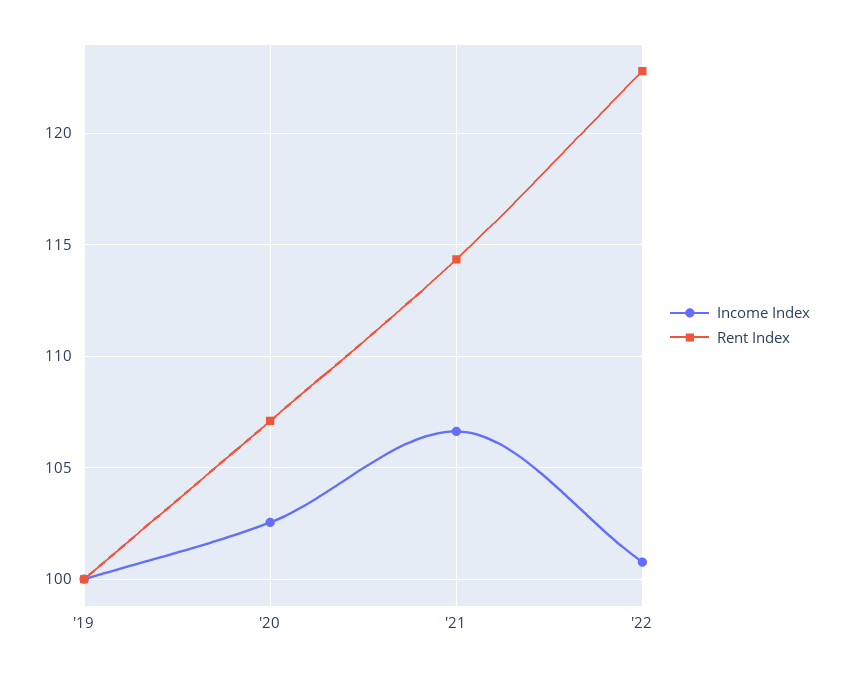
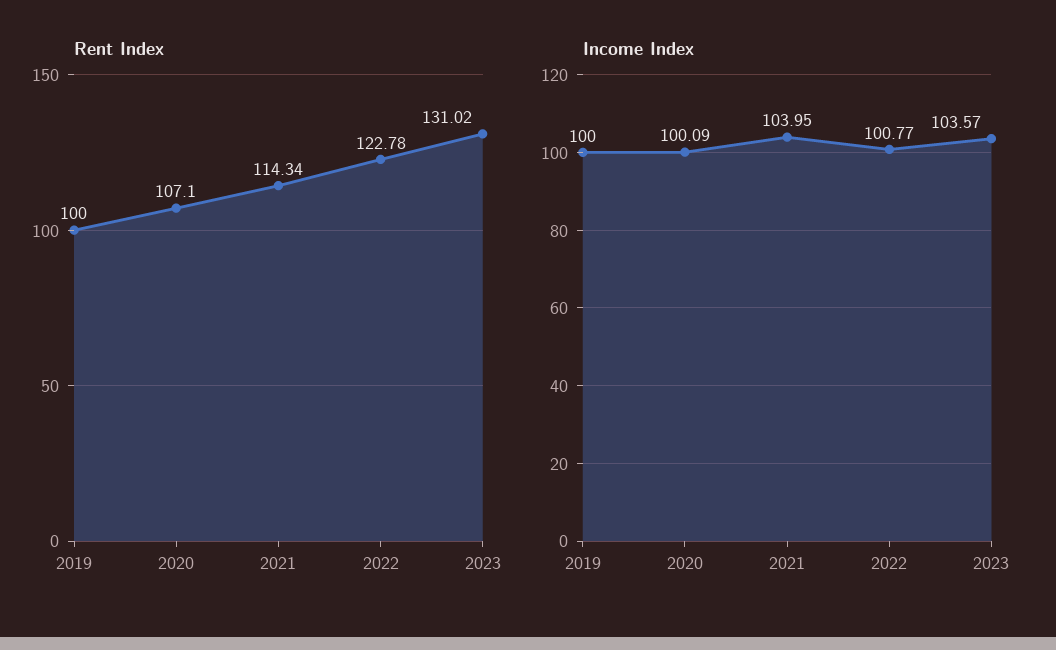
Income Index, '20: 102.5 -> 100.09
Income Index, '21: 106.5 -> 103.95
Rent Index, 2023: none -> 131.02
Income Index, 2023: none -> 103.57

